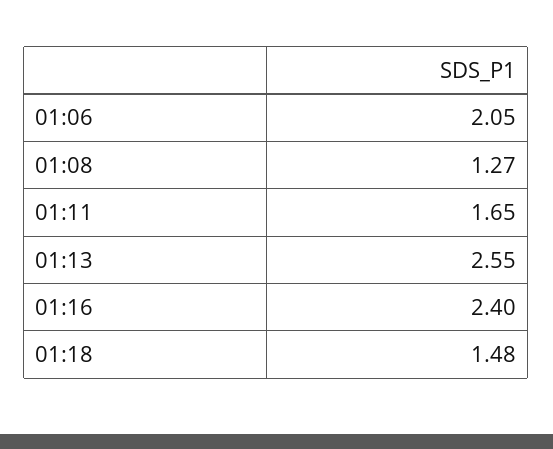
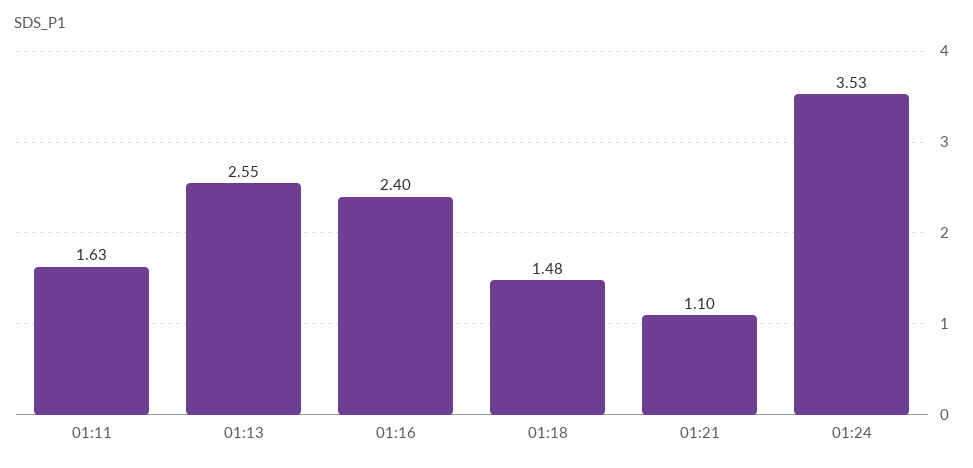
01:06: 2.05 -> none
01:08: 1.27 -> none
01:11: 1.65 -> 1.63
01:21: none -> 1.1
01:24: none -> 3.53

